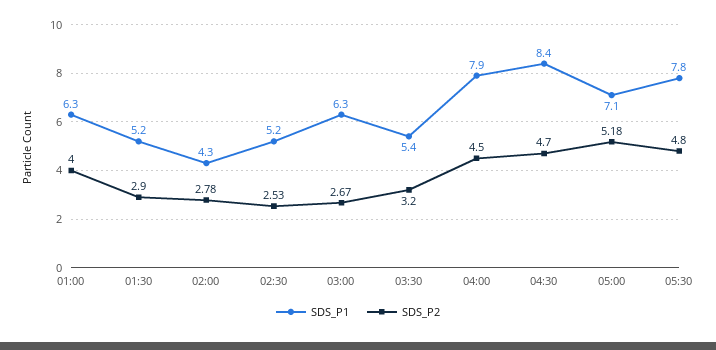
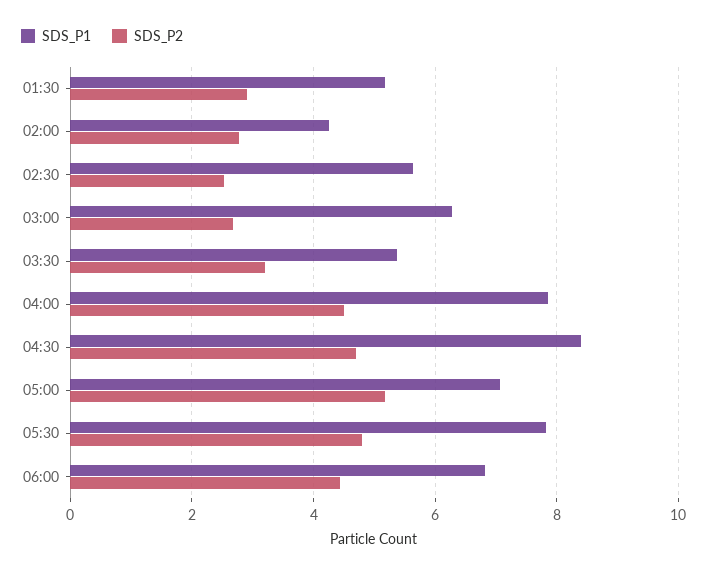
SDS_P1, 01:00: 6.3 -> none
SDS_P2, 01:00: 4 -> none
SDS_P1, 02:30: 5.2 -> 5.6
SDS_P1, 06:00: none -> 6.8
SDS_P2, 06:00: none -> 4.4

